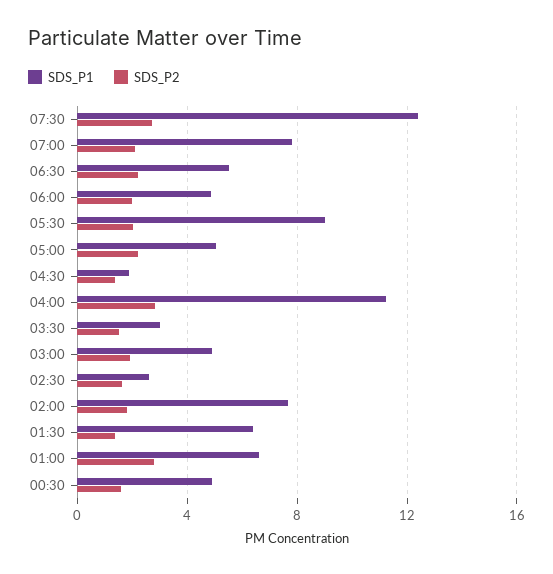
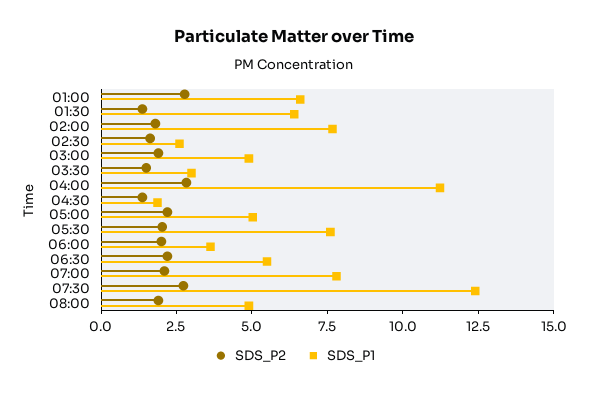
SDS_P1, 06:00: 5 -> 3.5
SDS_P1, 05:30: 9 -> 7.5
SDS_P1, 00:30: 5 -> none
SDS_P2, 00:30: 1.5 -> none
SDS_P2, 08:00: none -> 2
SDS_P1, 08:00: none -> 5

